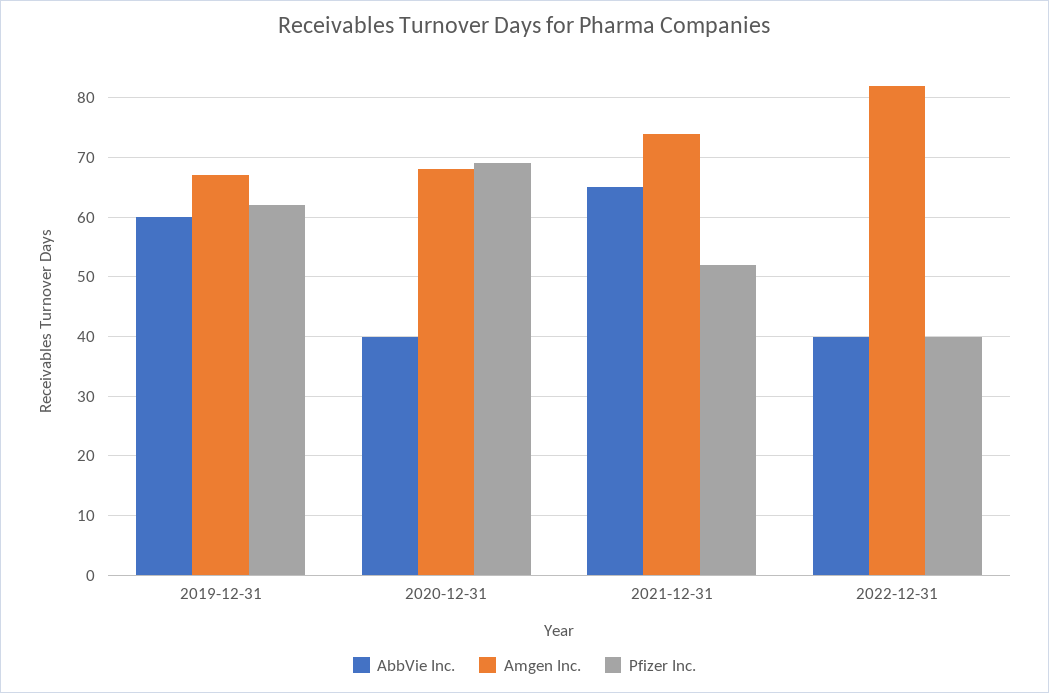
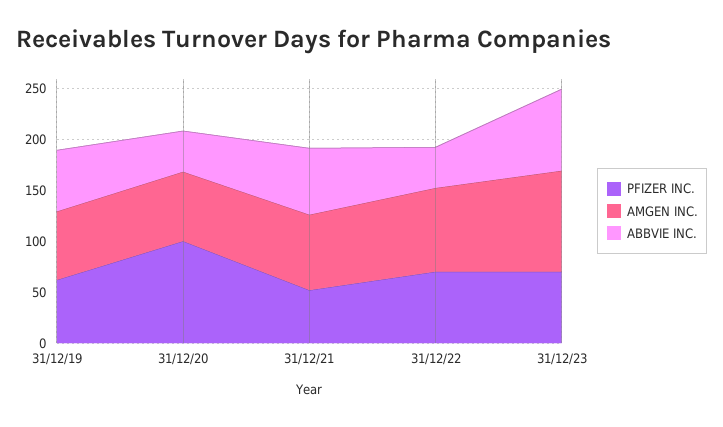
Pfizer Inc., 2020-12-31: 70 -> 100
Pfizer Inc., 2022-12-31: 40 -> 70
Pfizer Inc., 31/12/23: none -> 70
Amgen Inc., 31/12/23: none -> 100
AbbVie Inc., 31/12/23: none -> 80

